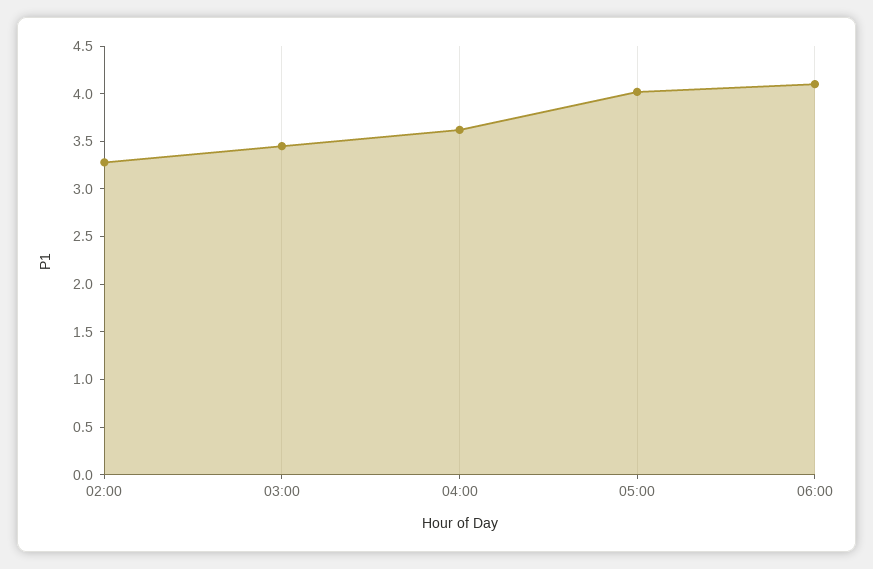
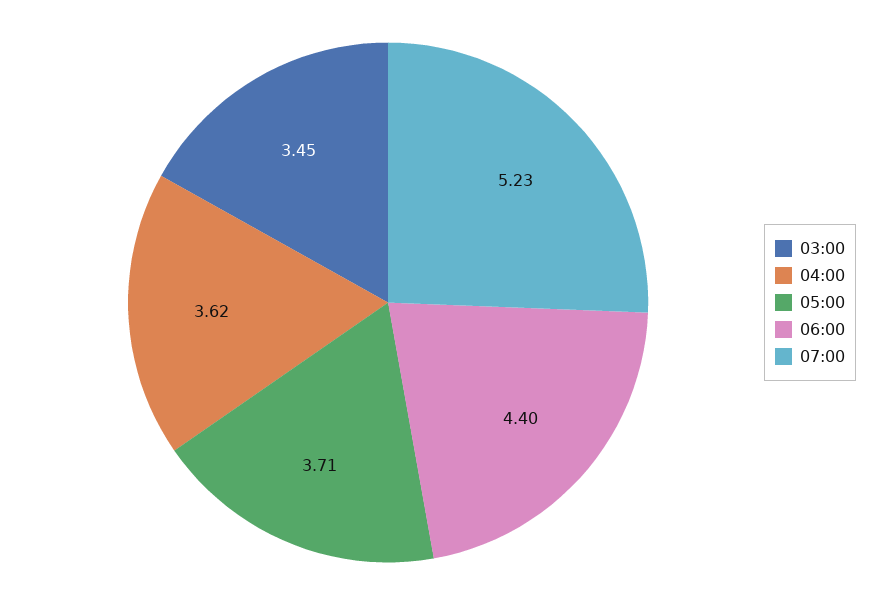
02:00: 3.3 -> none
05:00: 4 -> 3.71
06:00: 4.1 -> 4.4
07:00: none -> 5.23

